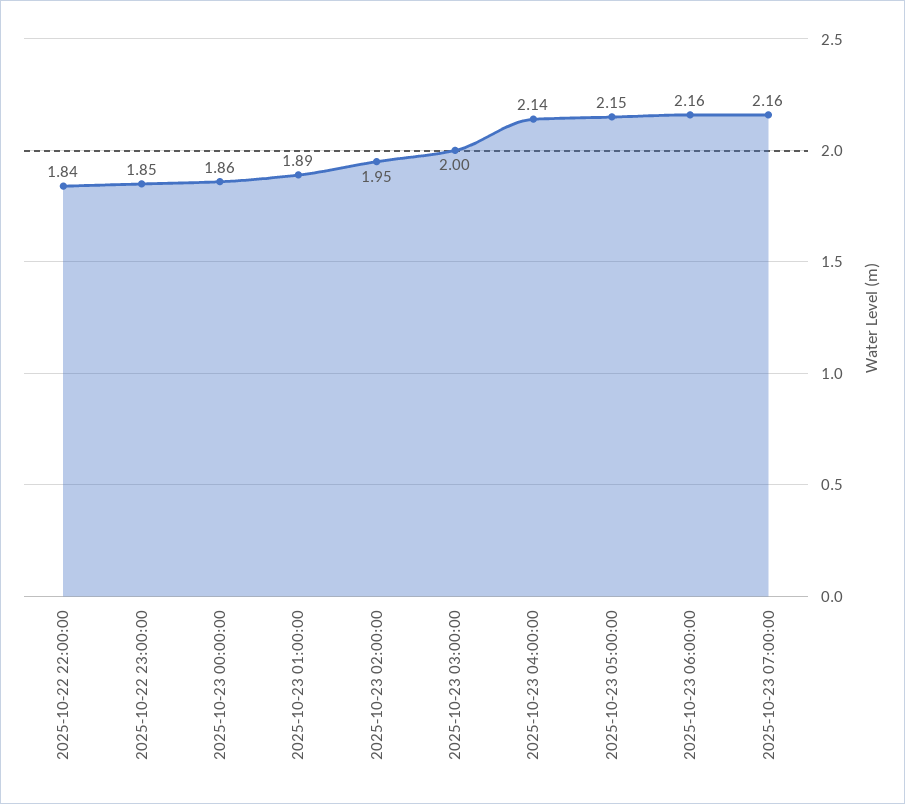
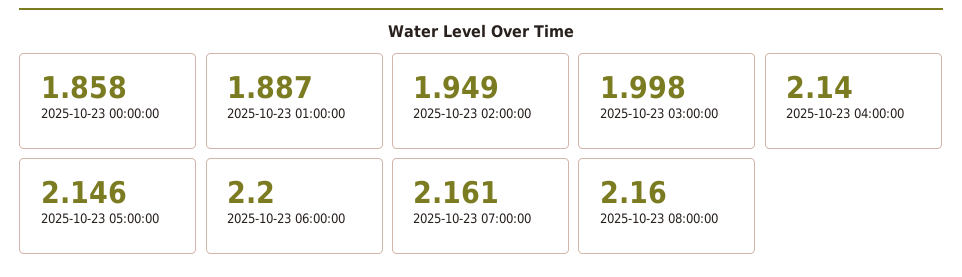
2025-10-22 22:00:00: 1.84 -> none
2025-10-22 23:00:00: 1.85 -> none
2025-10-23 06:00:00: 2.16 -> 2.2
2025-10-23 08:00:00: none -> 2.16

